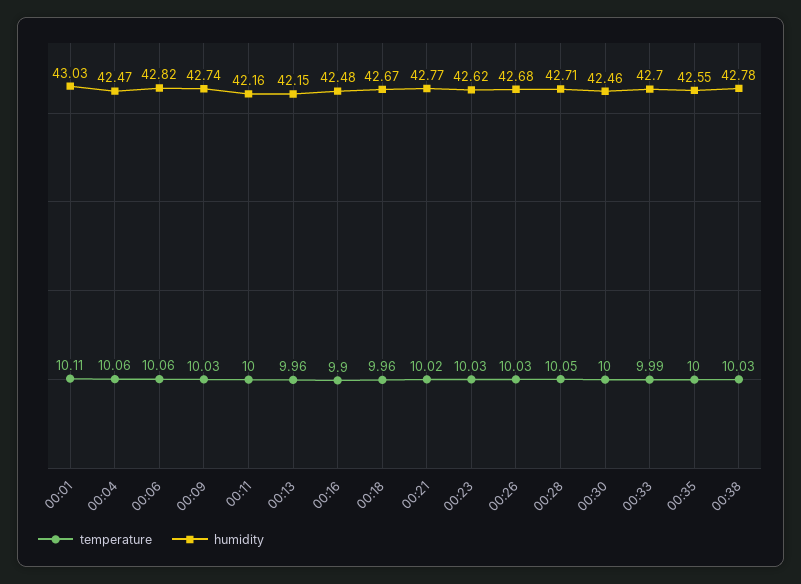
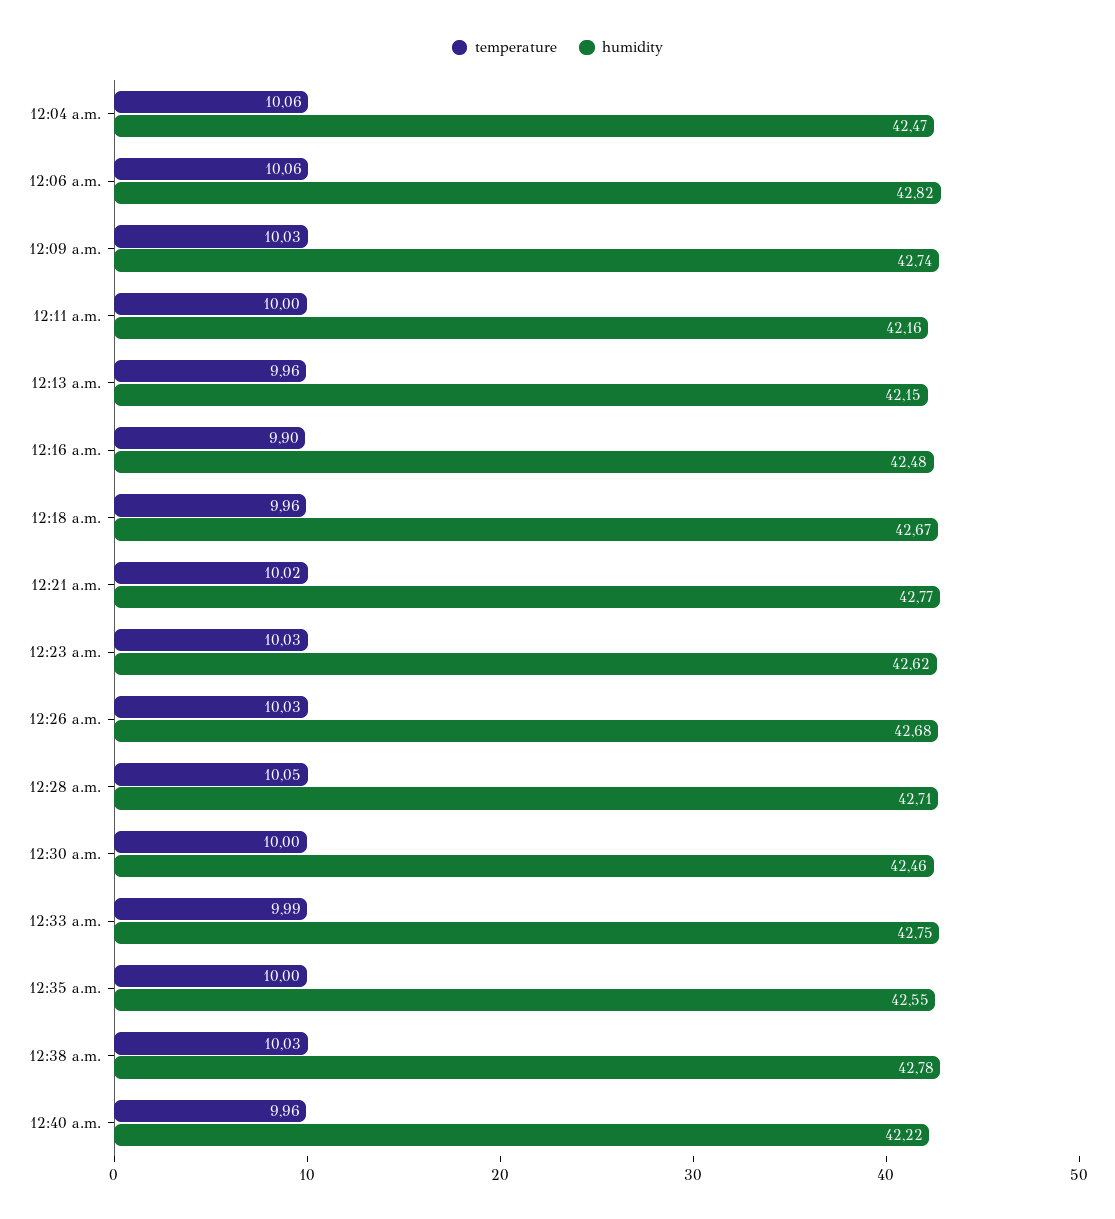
temperature, 00:01: 10.11 -> none
humidity, 00:01: 43.03 -> none
humidity, 00:33: 42.7 -> 42.75
temperature, 12:40 a.m.: none -> 9.96
humidity, 12:40 a.m.: none -> 42.22

